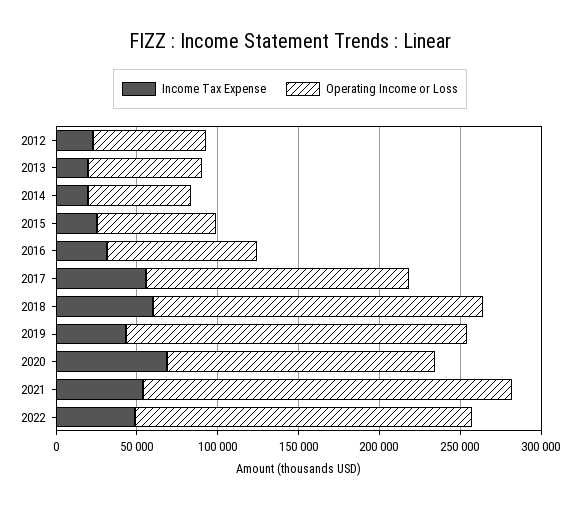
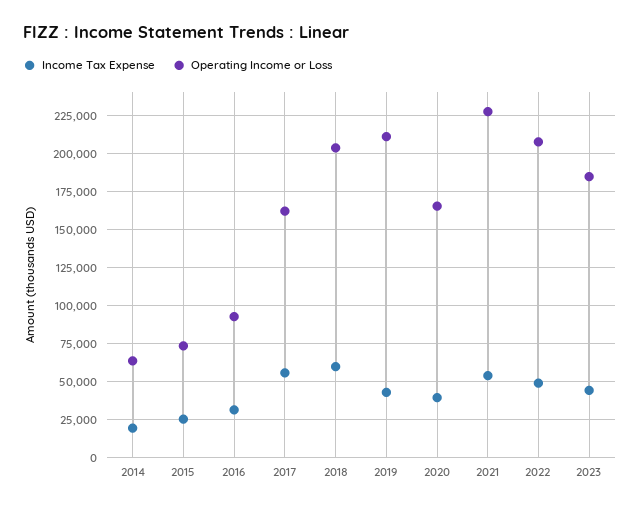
Income Tax Expense, 2012: 20000 -> none
Operating Income or Loss, 2012: 70000 -> none
Income Tax Expense, 2013: 20000 -> none
Operating Income or Loss, 2013: 70000 -> none
Income Tax Expense, 2020: 70000 -> 40000
Income Tax Expense, 2023: none -> 45000
Operating Income or Loss, 2023: none -> 185000

